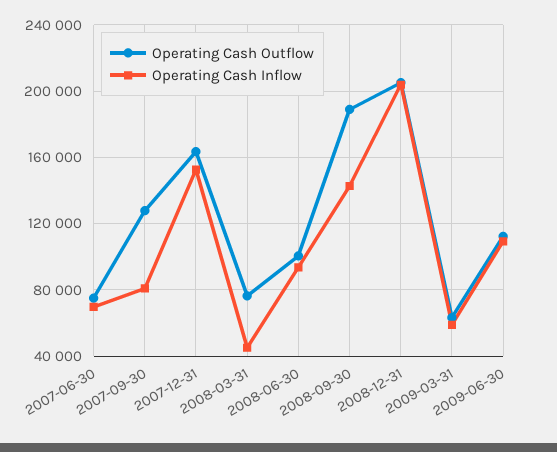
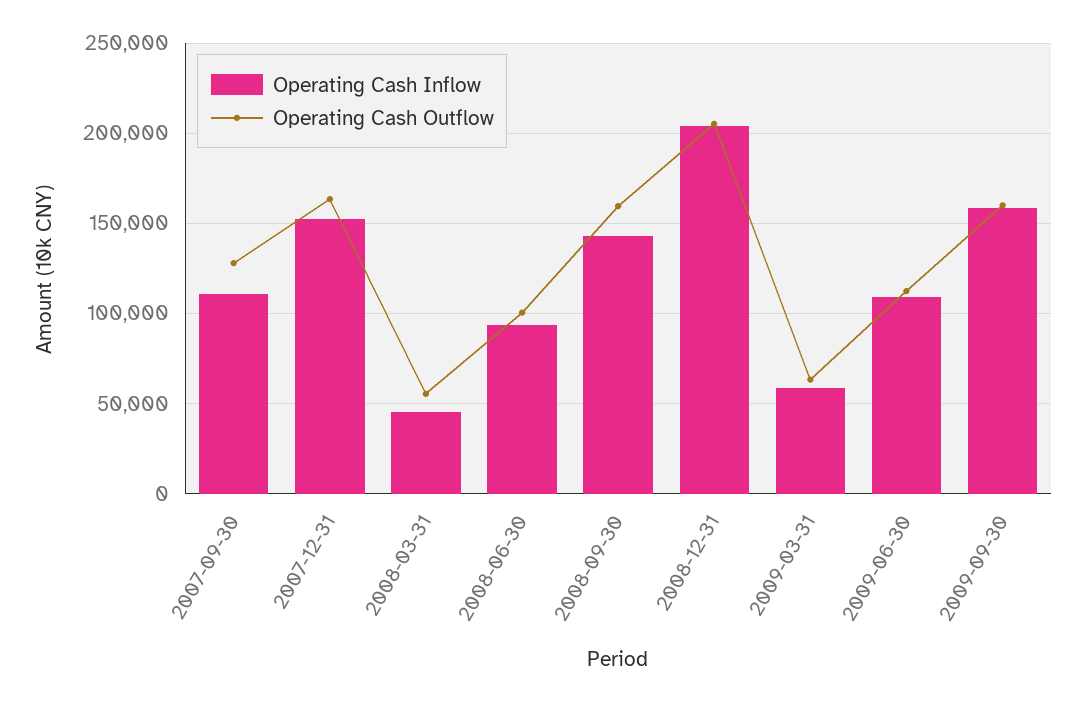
Operating Cash Outflow, 2007-06-30: 75000 -> none
Operating Cash Inflow, 2007-06-30: 70000 -> none
Operating Cash Inflow, 2007-09-30: 80000 -> 110000
Operating Cash Outflow, 2008-03-31: 75000 -> 55000
Operating Cash Outflow, 2008-09-30: 190000 -> 160000
Operating Cash Inflow, 2009-09-30: none -> 160000
Operating Cash Outflow, 2009-09-30: none -> 160000

